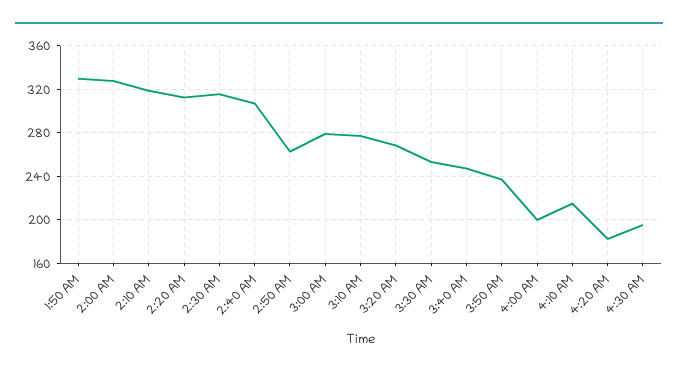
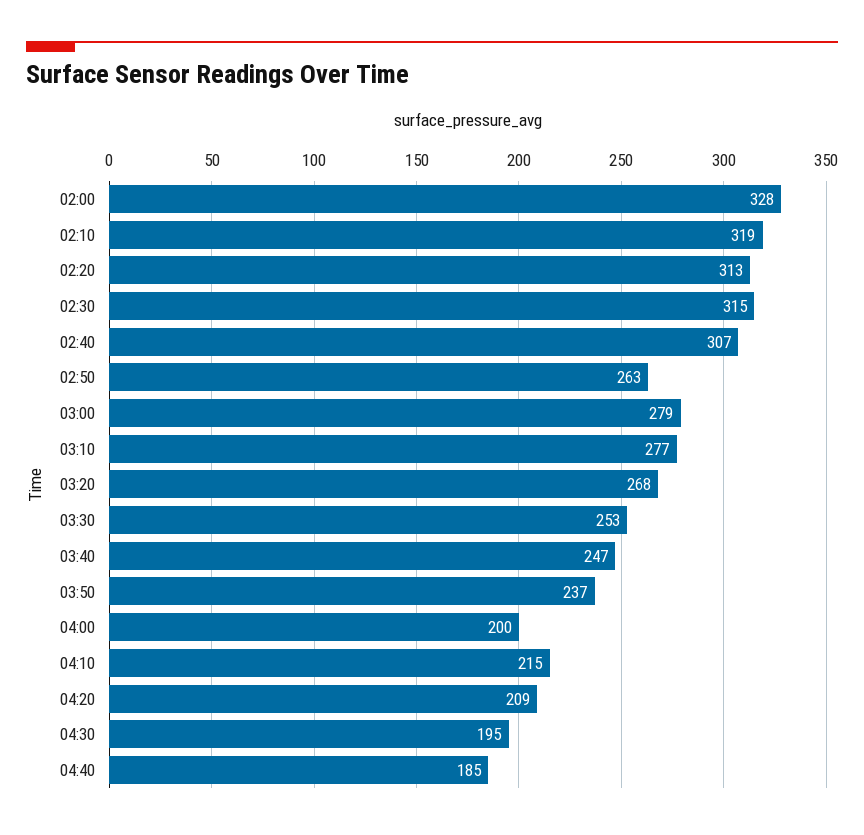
1:50 AM: 330 -> none
4:20 AM: 180 -> 209
04:40: none -> 185

